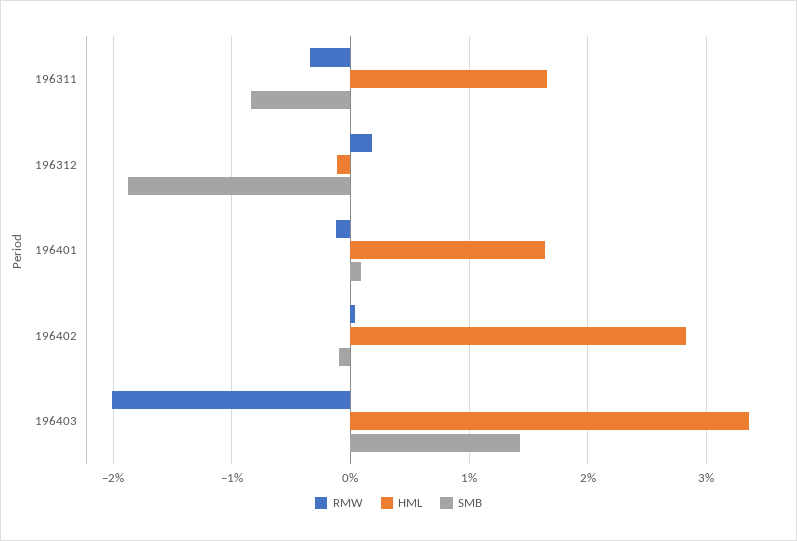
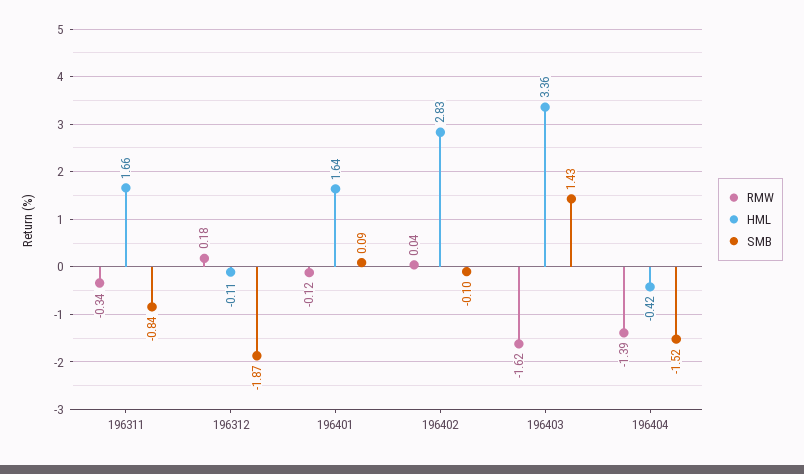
RMW, 196403: -2 -> -1.62
RMW, 196404: none -> -1.39
HML, 196404: none -> -0.42
SMB, 196404: none -> -1.52

